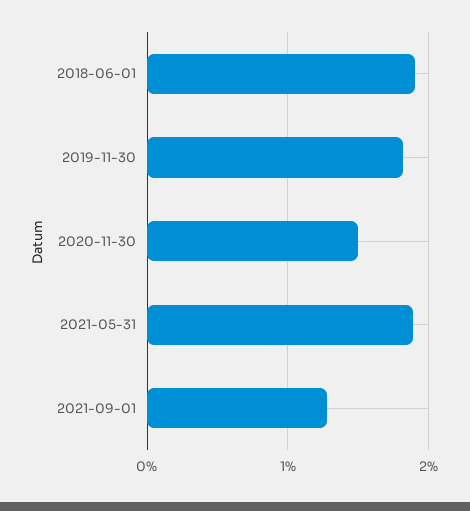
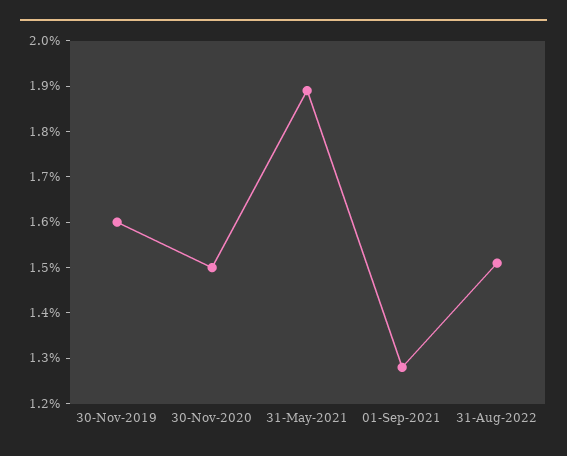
2018-06-01: 1.9 -> none
2019-11-30: 1.8 -> 1.6
31-Aug-2022: none -> 1.5

